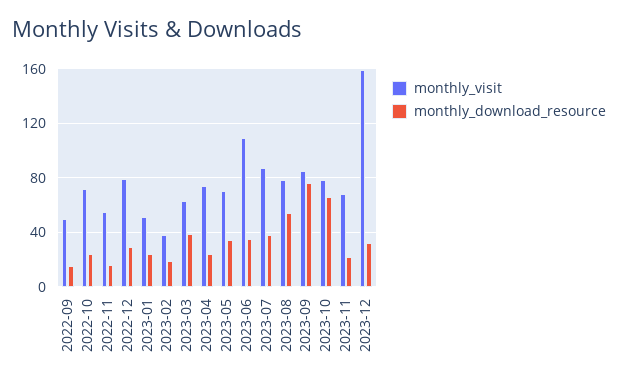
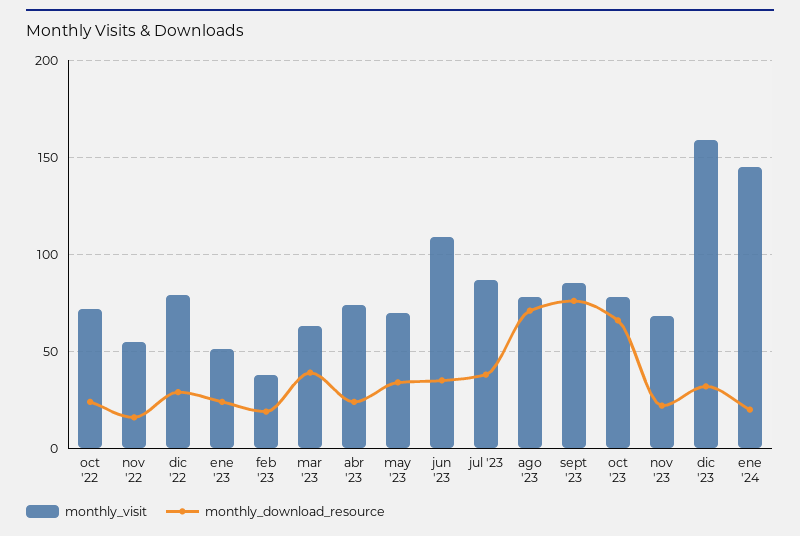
monthly_visit, 2022-09: 50 -> none
monthly_download_resource, 2022-09: 15 -> none
monthly_download_resource, 2023-08: 55 -> 70
monthly_visit, ene '24: none -> 145
monthly_download_resource, ene '24: none -> 20

